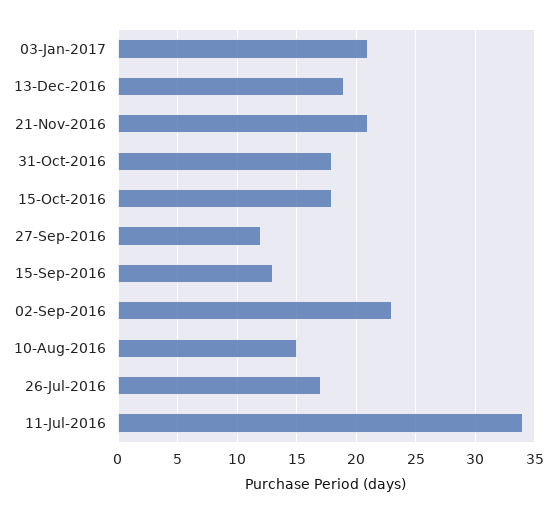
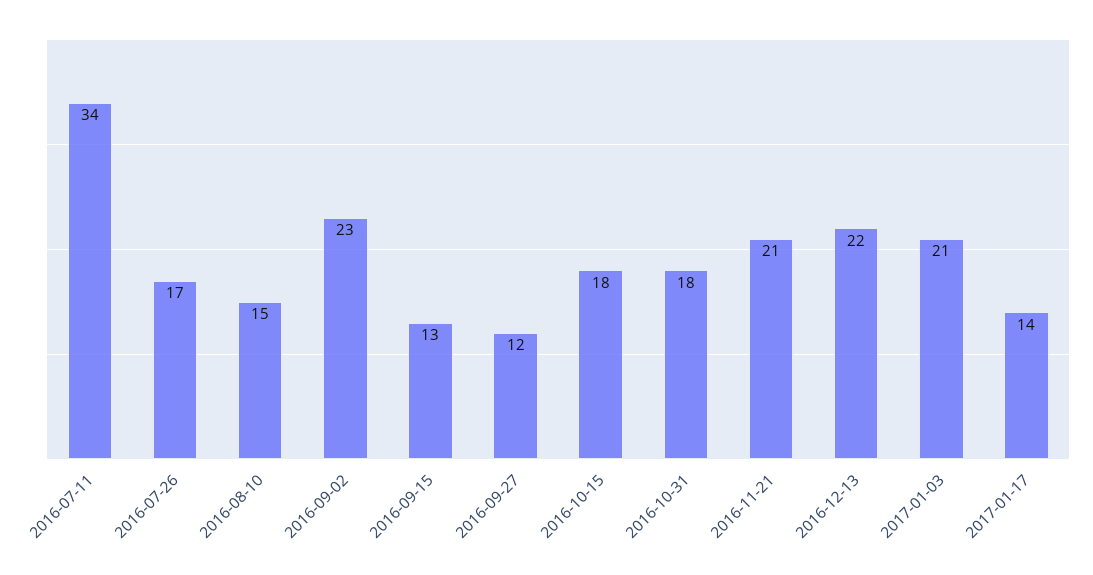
13-Dec-2016: 19 -> 22
2017-01-17: none -> 14

